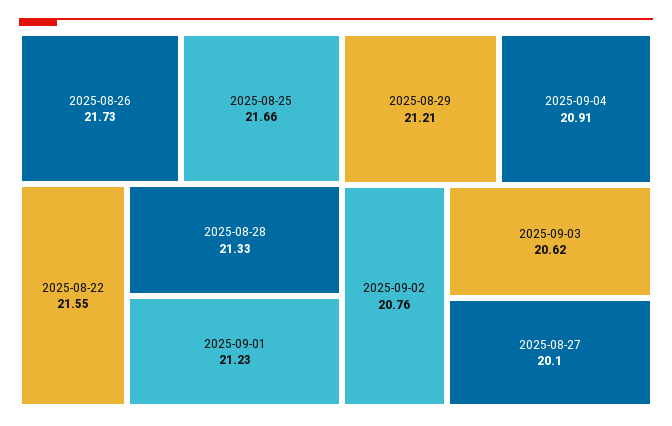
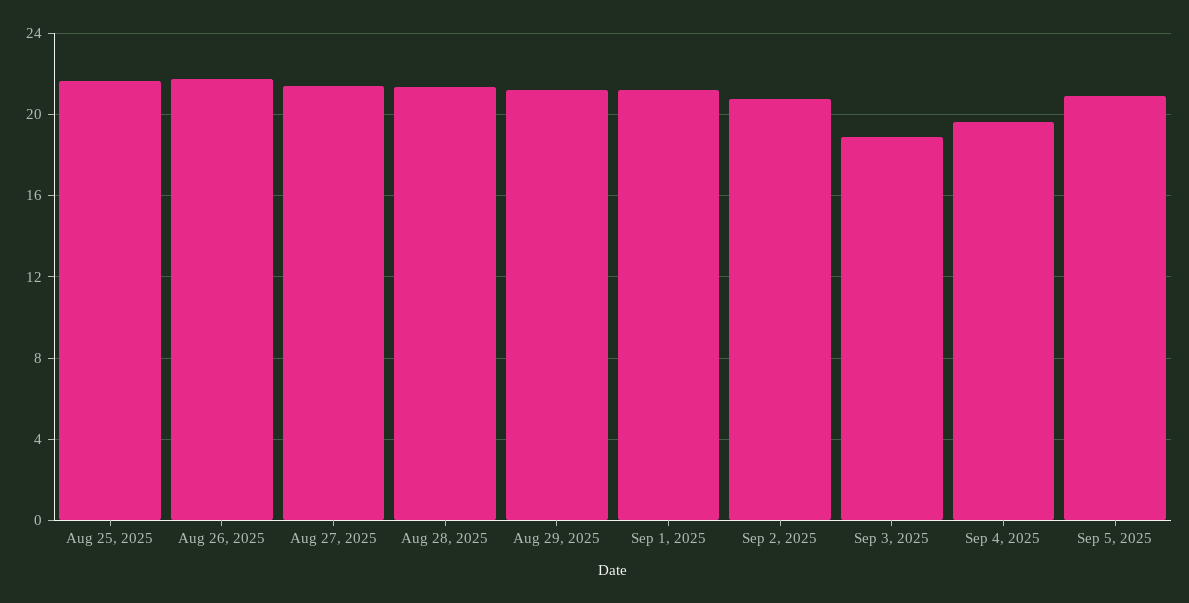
2025-08-22: 21.55 -> none
2025-09-04: 20.91 -> 19.5
2025-09-03: 20.62 -> 19
2025-08-27: 20.1 -> 21.5
Sep 5, 2025: none -> 21

